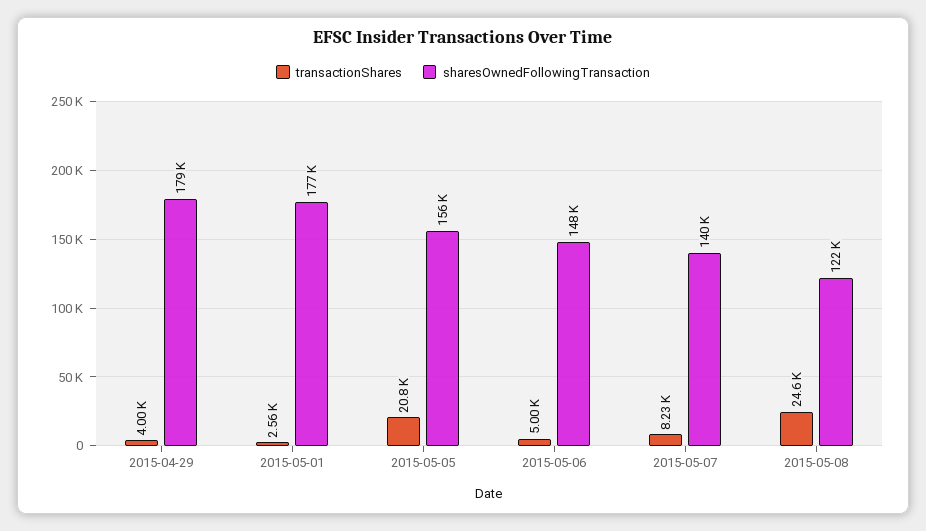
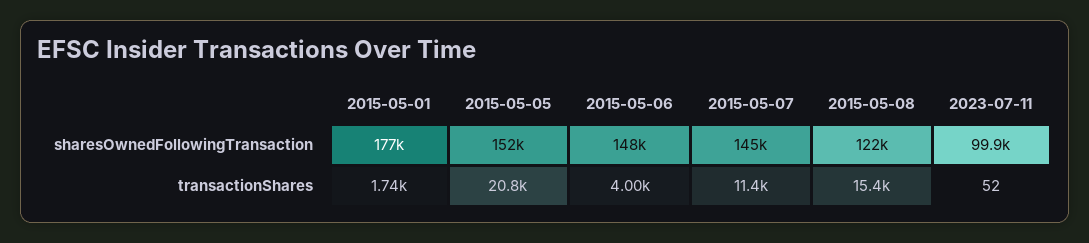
transactionShares, 2015-04-29: 4000 -> none
sharesOwnedFollowingTransaction, 2015-04-29: 179000 -> none
transactionShares, 2015-05-01: 2560 -> 1740
sharesOwnedFollowingTransaction, 2015-05-05: 156000 -> 152000
transactionShares, 2015-05-06: 5000 -> 4000
transactionShares, 2015-05-07: 8230 -> 11400
sharesOwnedFollowingTransaction, 2015-05-07: 140000 -> 145000
transactionShares, 2015-05-08: 24600 -> 15400
sharesOwnedFollowingTransaction, 2023-07-11: none -> 99900
transactionShares, 2023-07-11: none -> 52

